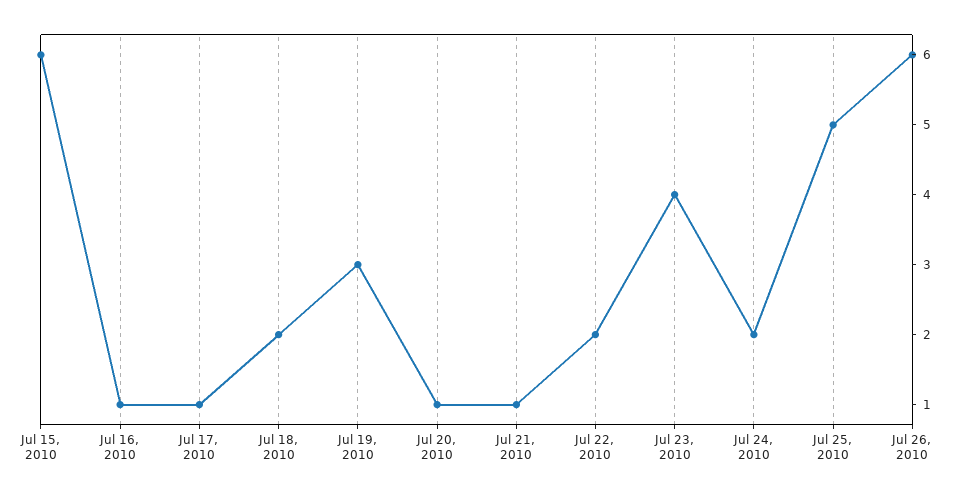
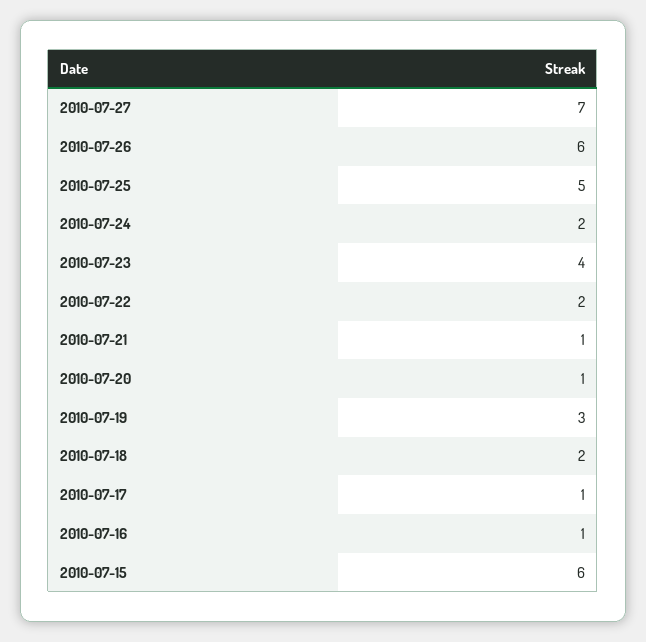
2010-07-27: none -> 7

